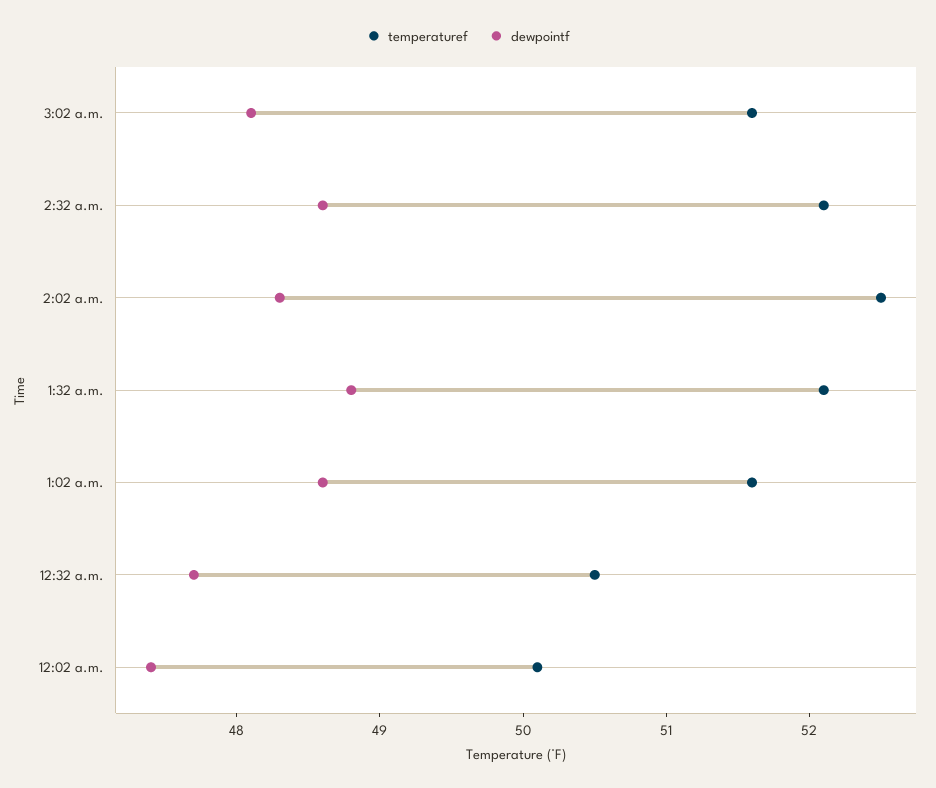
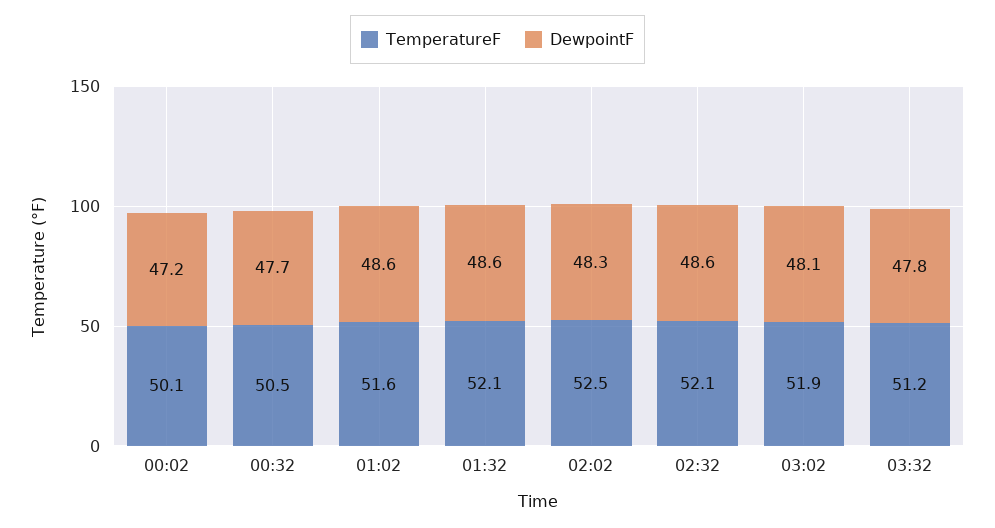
temperaturef, 3:02 a.m.: 51.6 -> 51.9
dewpointf, 1:32 a.m.: 48.8 -> 48.6
dewpointf, 12:02 a.m.: 47.4 -> 47.2
temperaturef, 03:32: none -> 51.2
dewpointf, 03:32: none -> 47.8

